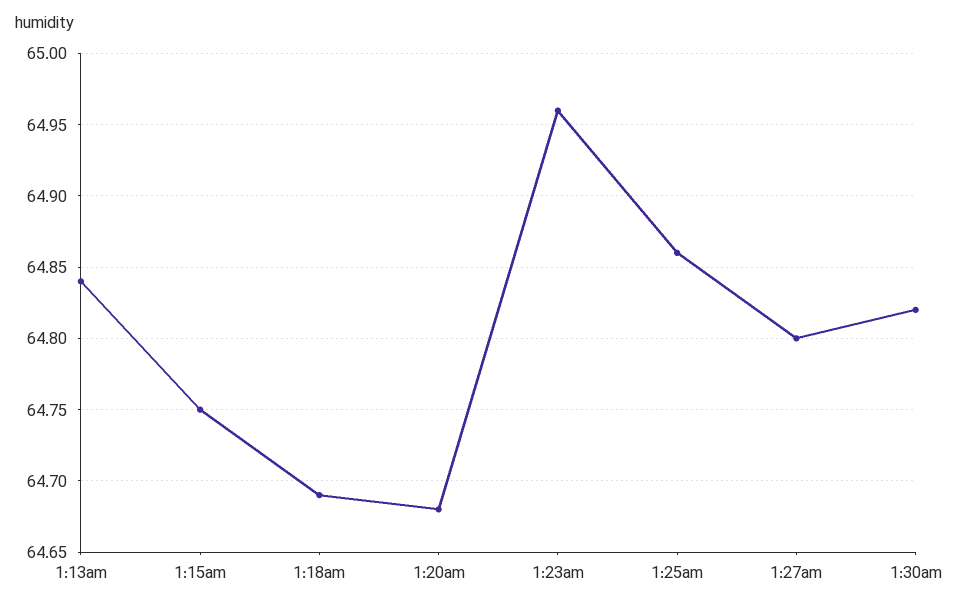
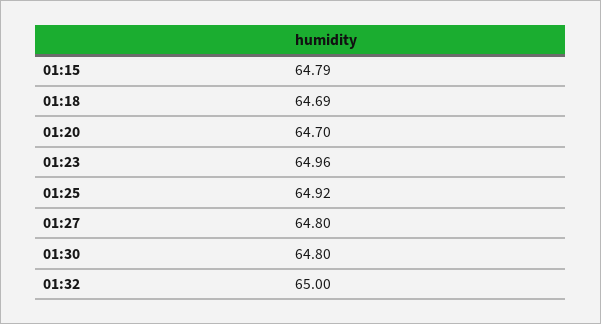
1:13am: 64.84 -> none
1:15am: 64.75 -> 64.79
1:20am: 64.68 -> 64.7
1:25am: 64.86 -> 64.92
1:30am: 64.82 -> 64.8
01:32: none -> 65

